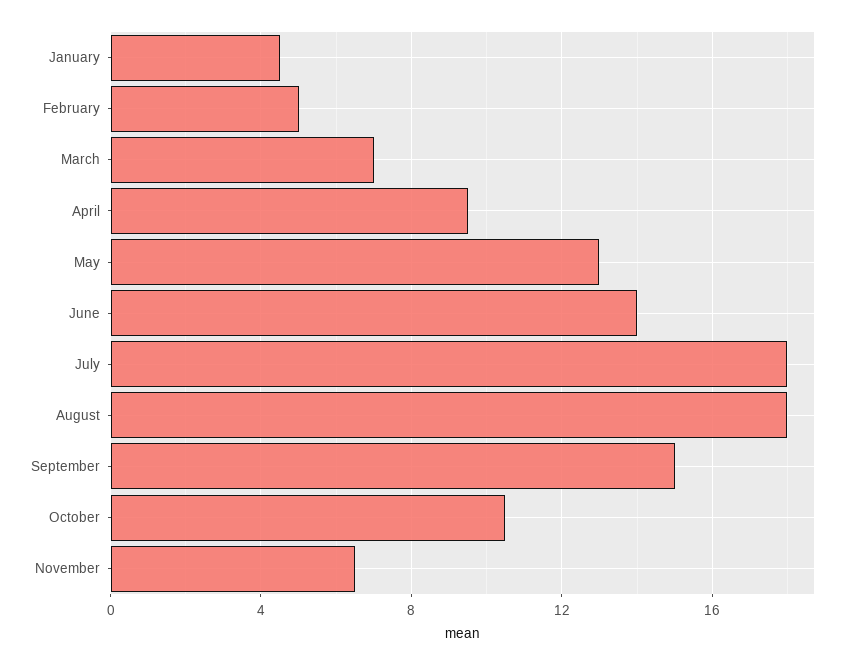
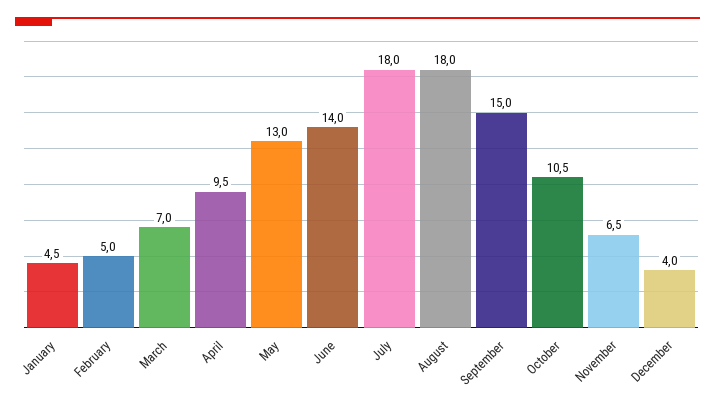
December: none -> 4

